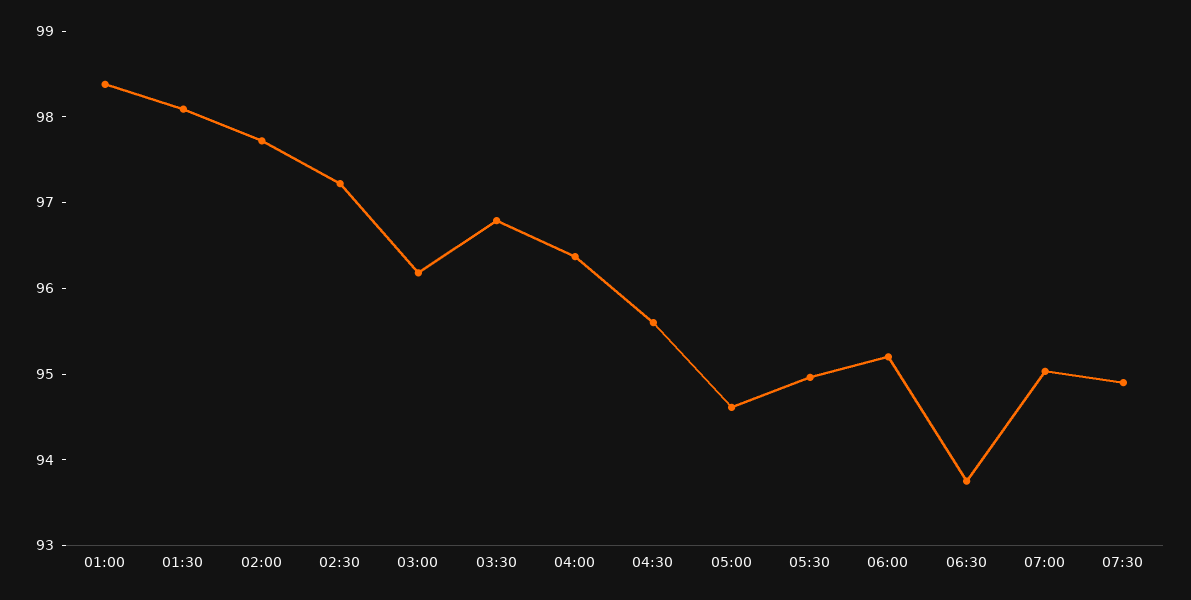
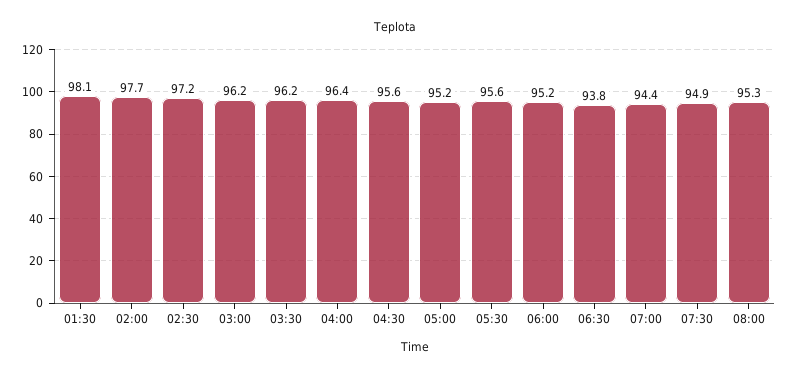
01:00: 98.4 -> none
03:30: 96.8 -> 96.2
05:00: 94.6 -> 95.2
05:30: 95 -> 95.6
07:00: 95 -> 94.4
08:00: none -> 95.3

